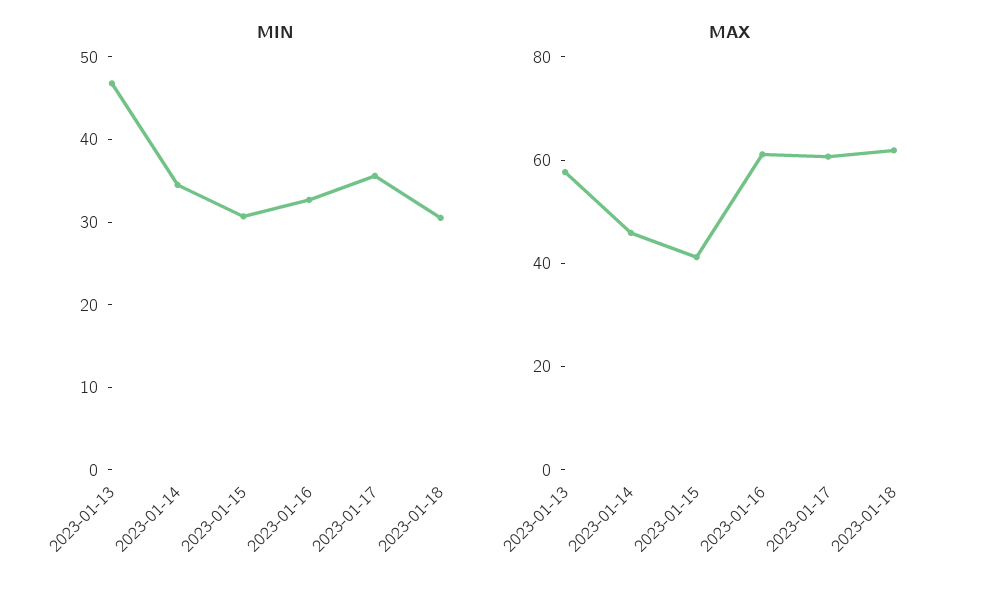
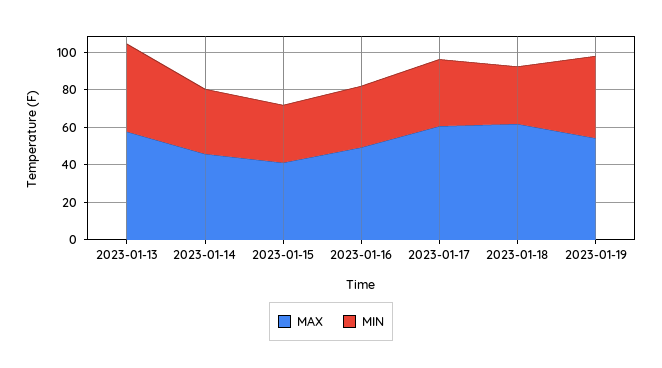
MAX, 2023-01-16: 60 -> 50
MAX, 2023-01-19: none -> 55
MIN, 2023-01-19: none -> 45

